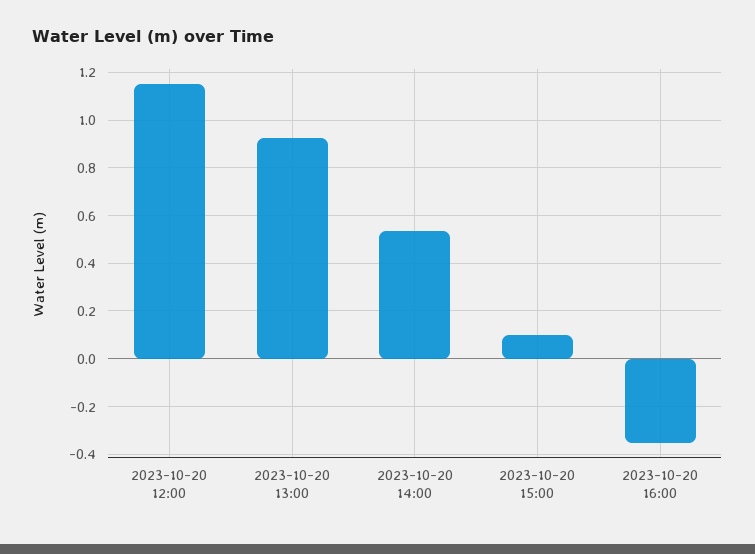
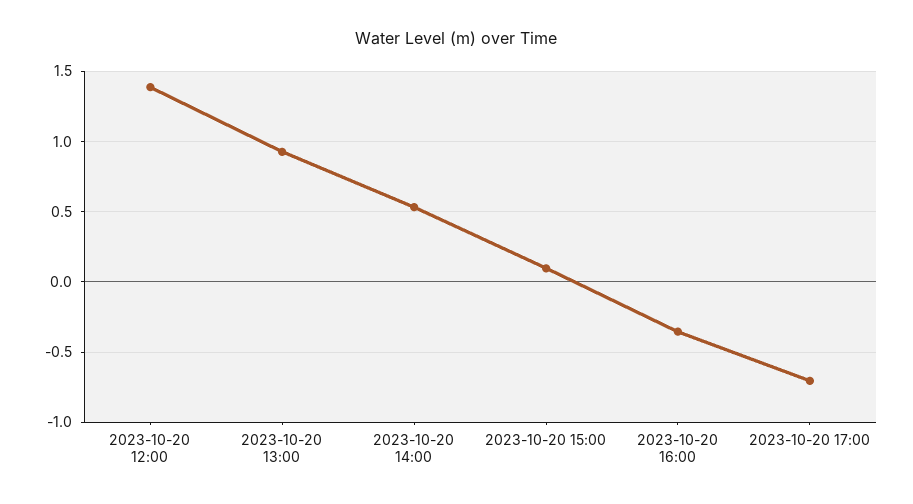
2023-10-20 12:00: 1.15 -> 1.4
2023-10-20 17:00: none -> -0.7

